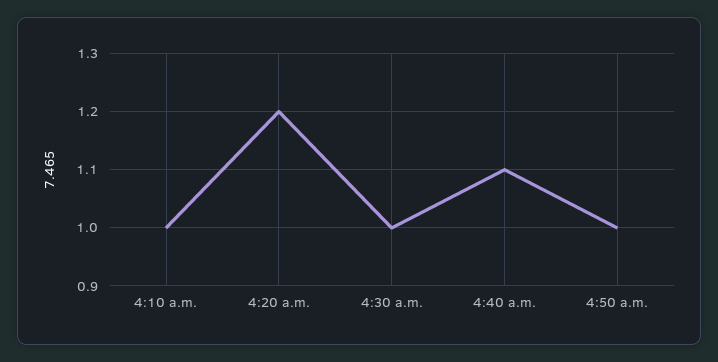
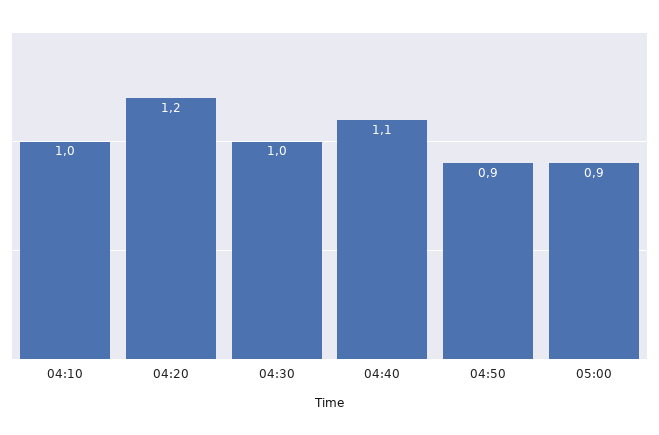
4:50 a.m.: 1 -> 0.9
05:00: none -> 0.9

